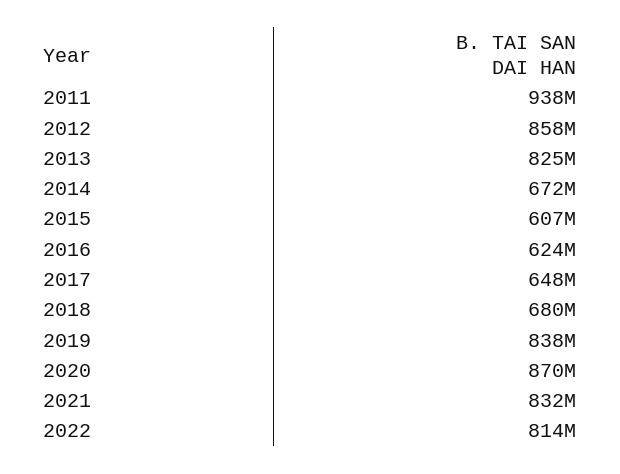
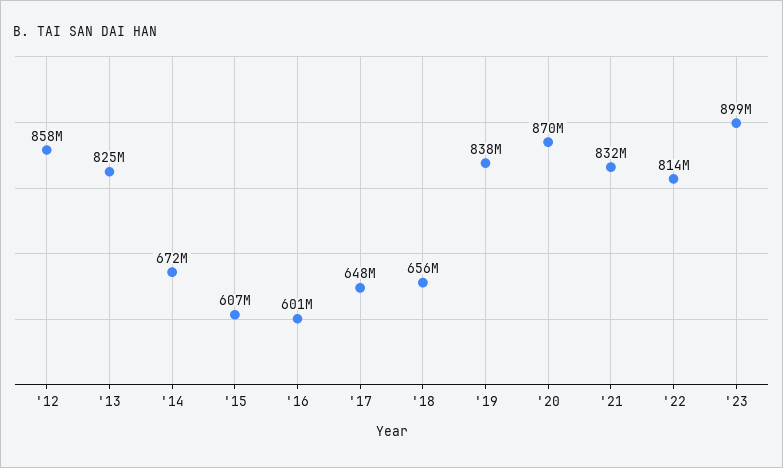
2011: 938000000 -> none
2016: 624000000 -> 601000000
2018: 680000000 -> 656000000
'23: none -> 899000000

